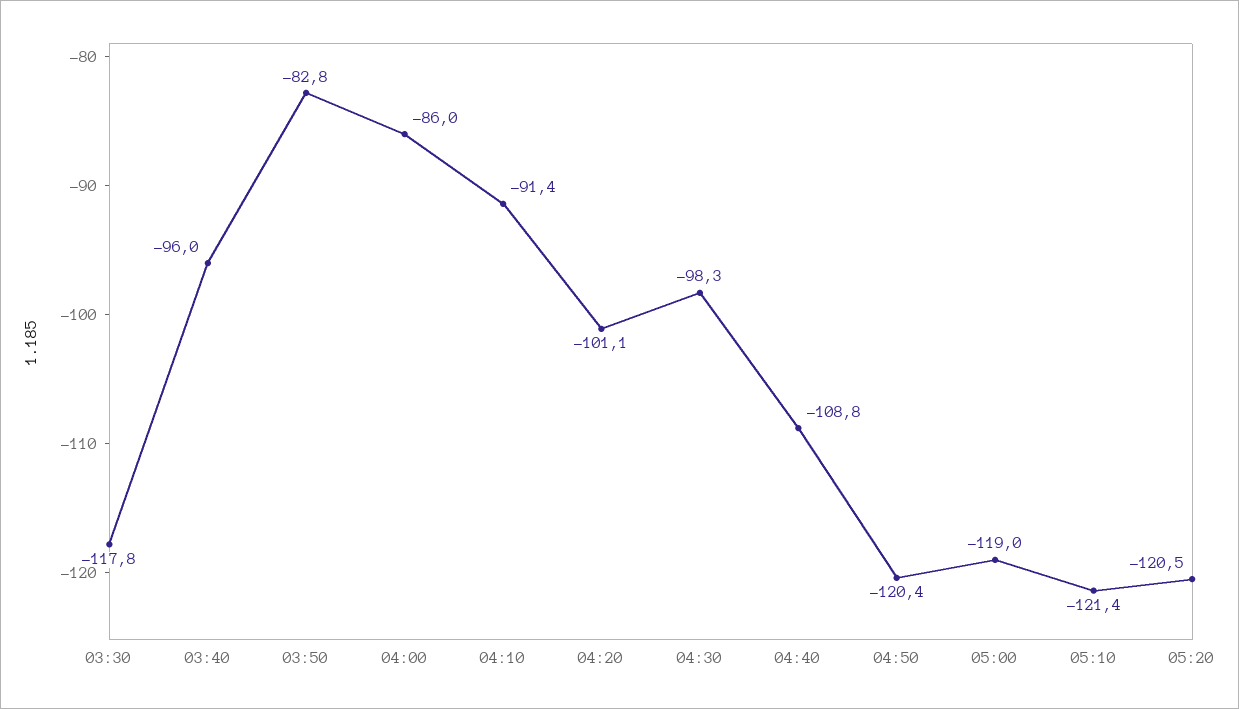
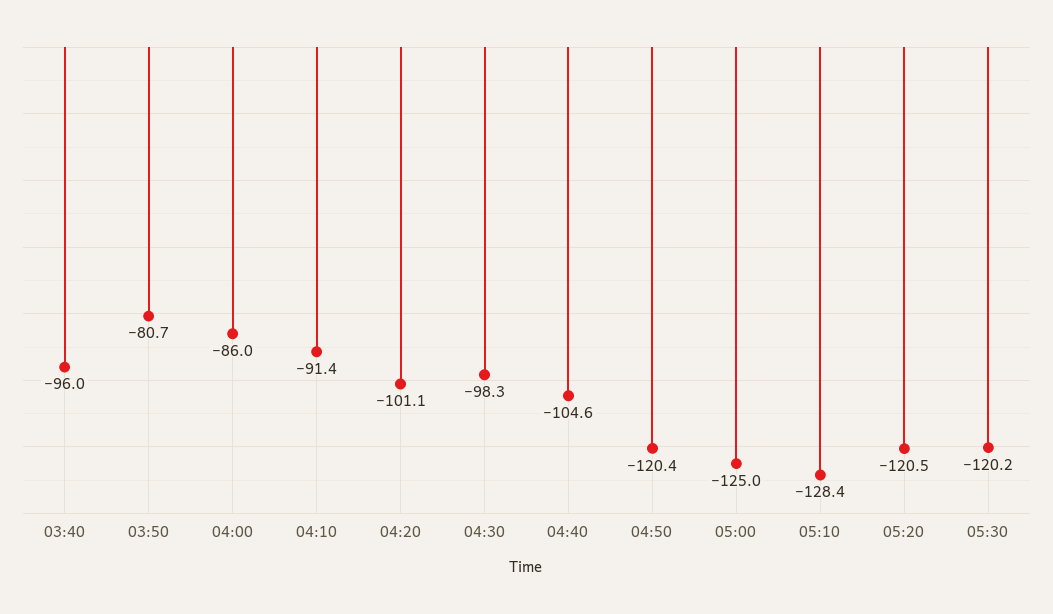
03:30: -117.8 -> none
03:50: -82.8 -> -80.7
04:40: -108.8 -> -104.6
05:00: -119 -> -125
05:10: -121.4 -> -128.4
05:30: none -> -120.2

